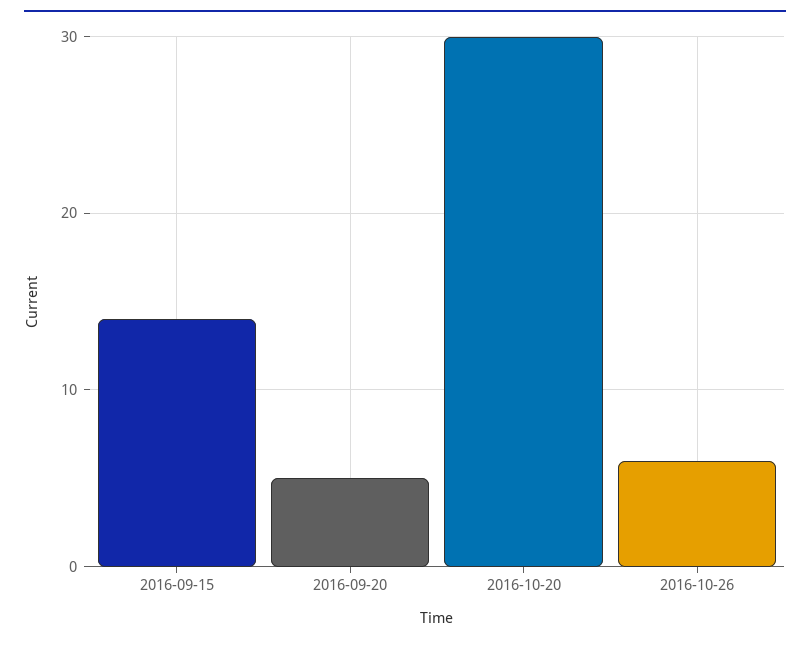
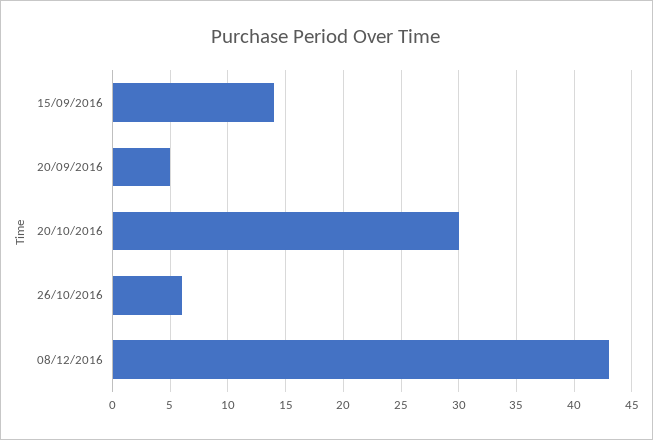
08/12/2016: none -> 43

